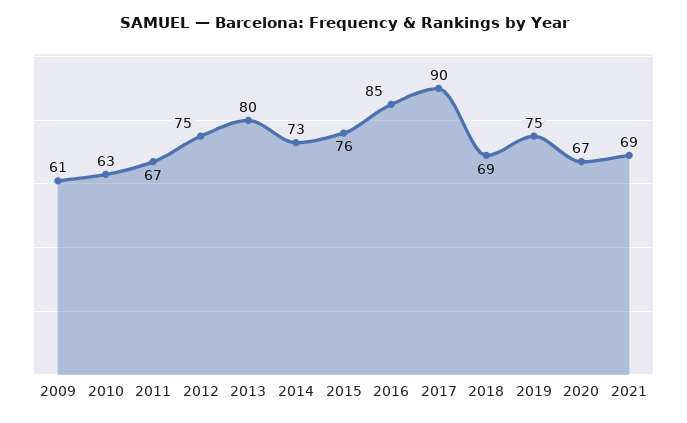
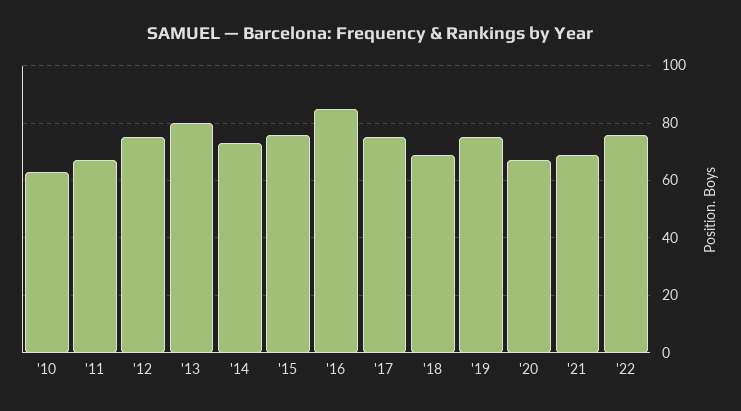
2009: 61 -> none
2017: 90 -> 75
'22: none -> 75

